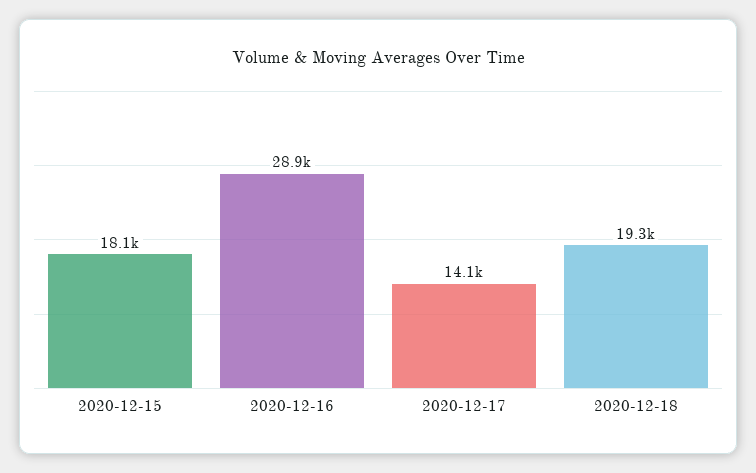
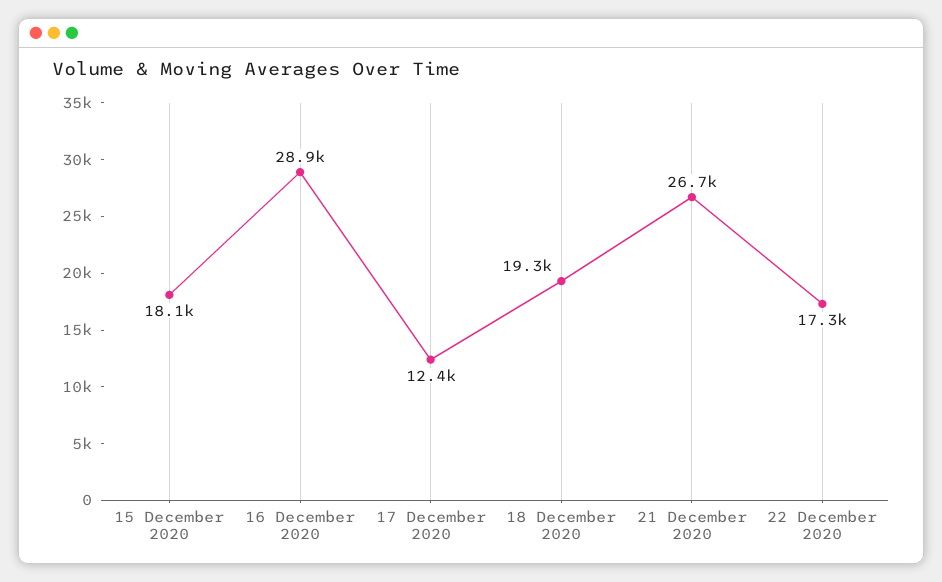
2020-12-17: 14100 -> 12400
21 December 2020: none -> 26700
22 December 2020: none -> 17300

